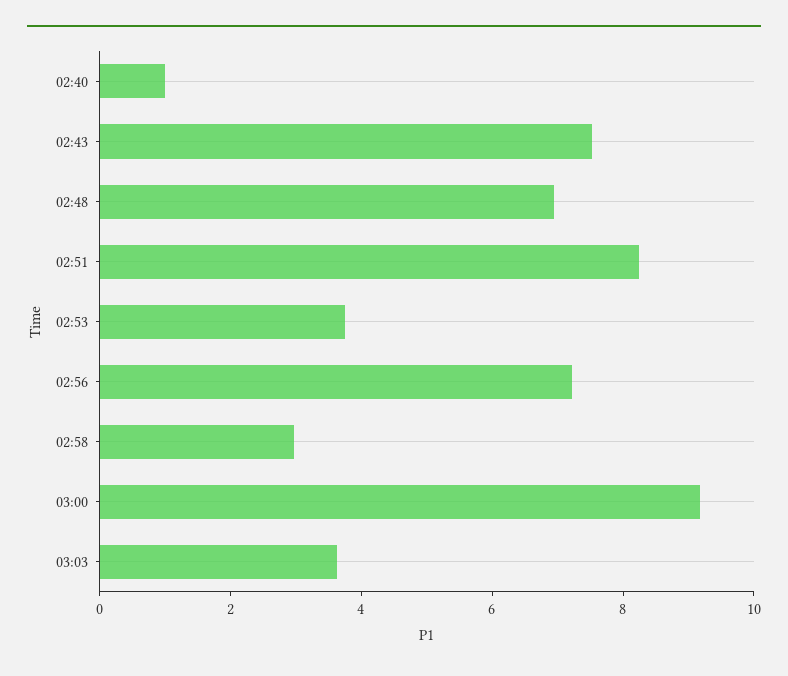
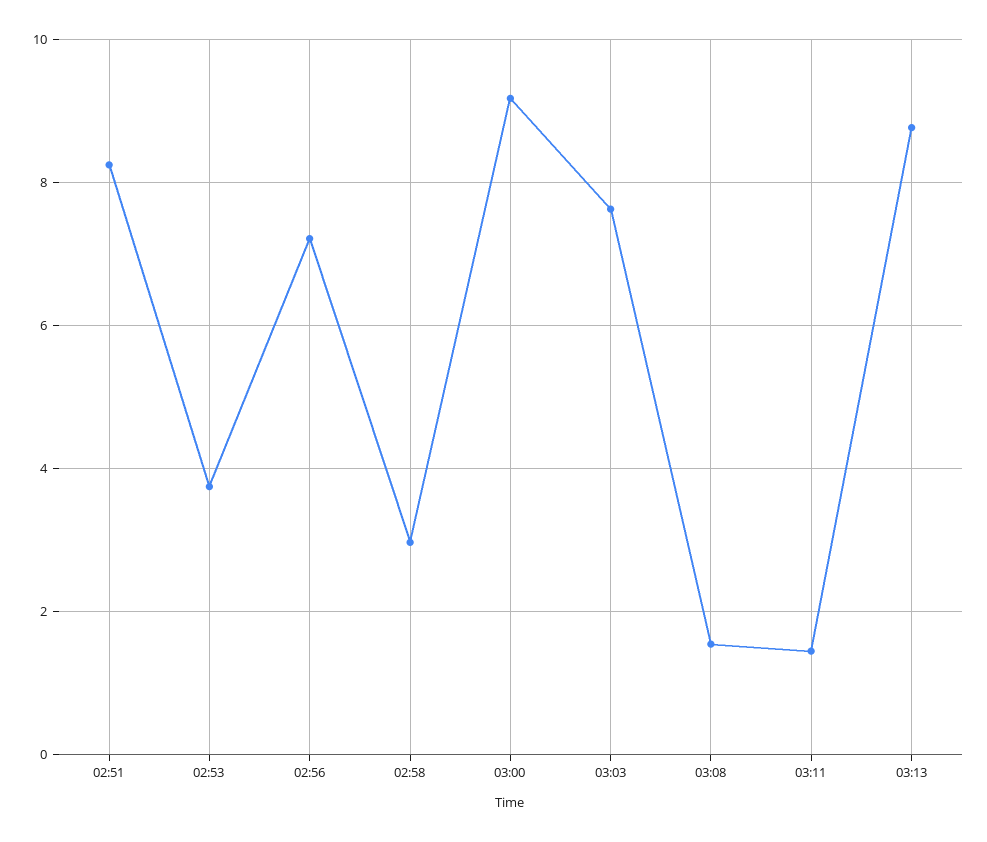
02:40: 1 -> none
02:43: 7.5 -> none
02:48: 7 -> none
03:03: 3.5 -> 7.6
03:08: none -> 1.6
03:11: none -> 1.4
03:13: none -> 8.8

